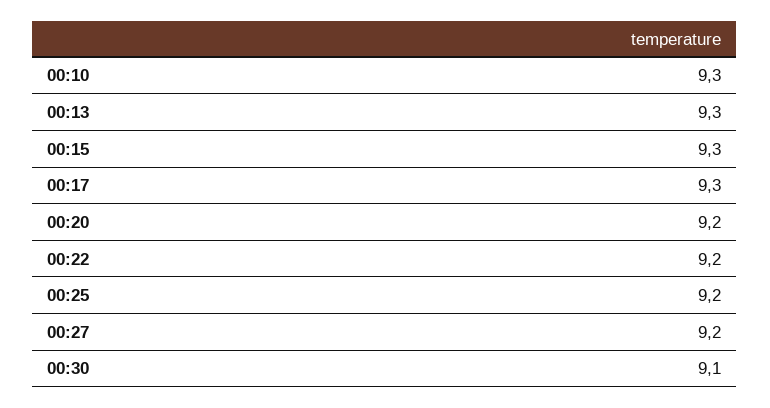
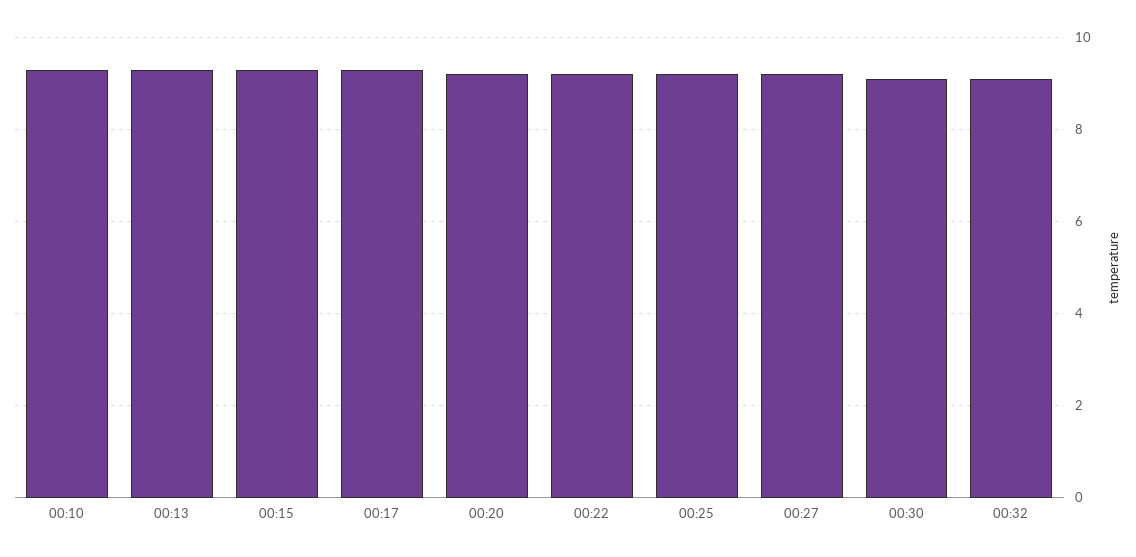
00:32: none -> 9

